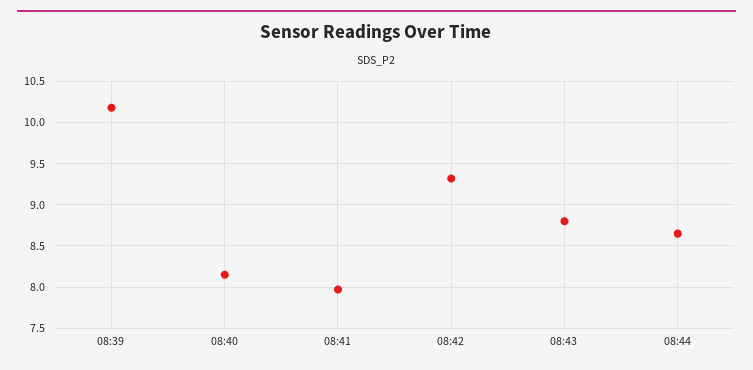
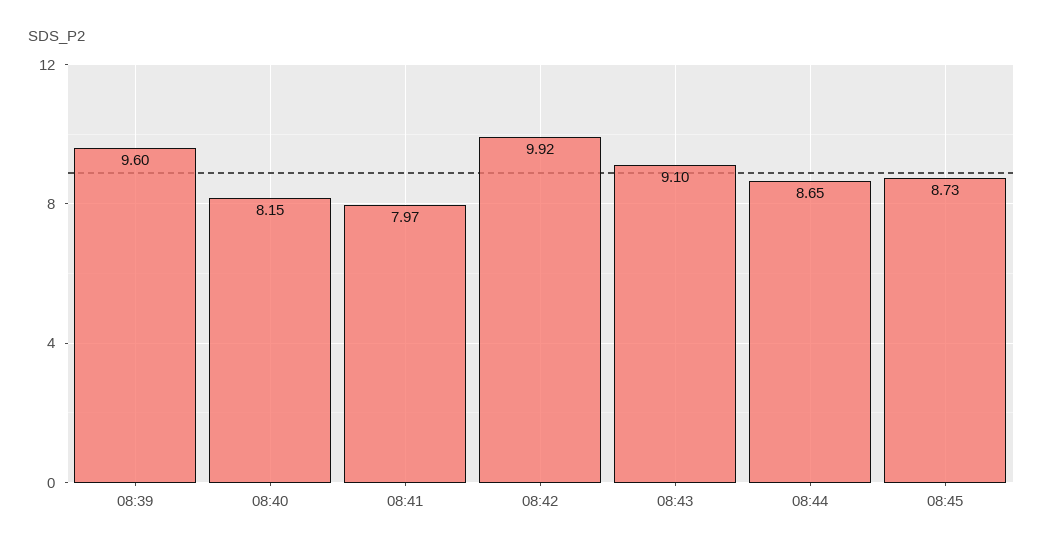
08:39: 10.2 -> 9.6
08:42: 9.3 -> 9.92
08:43: 8.8 -> 9.1
08:45: none -> 8.73

